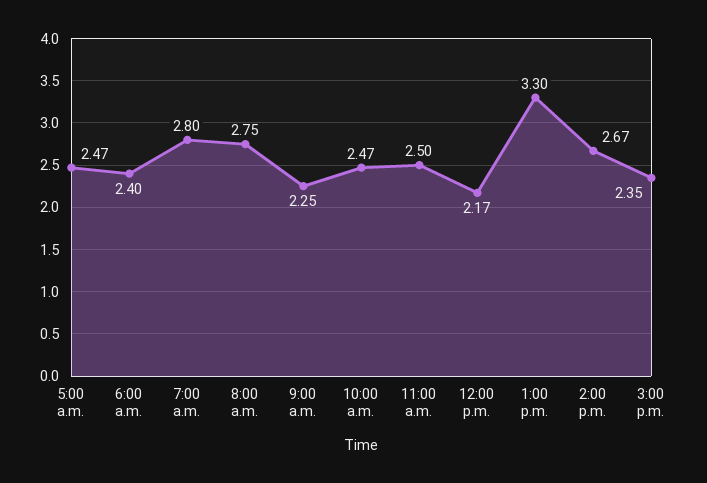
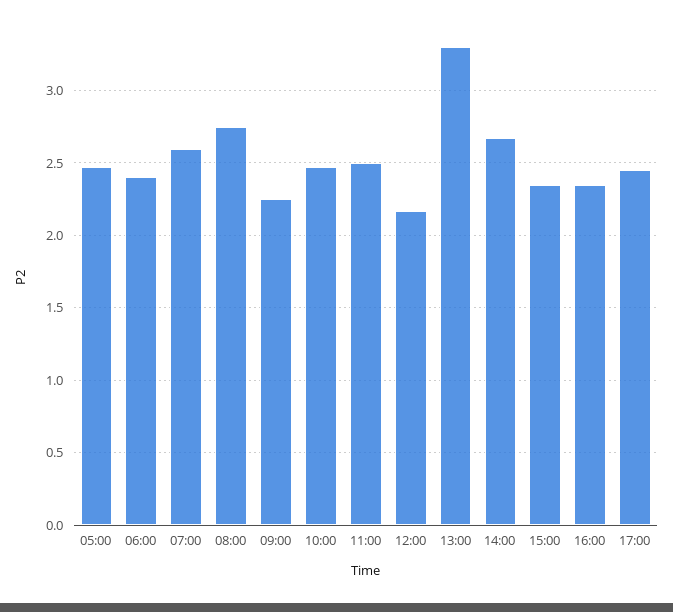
7:00 a.m.: 2.8 -> 2.6
16:00: none -> 2.35
17:00: none -> 2.45

